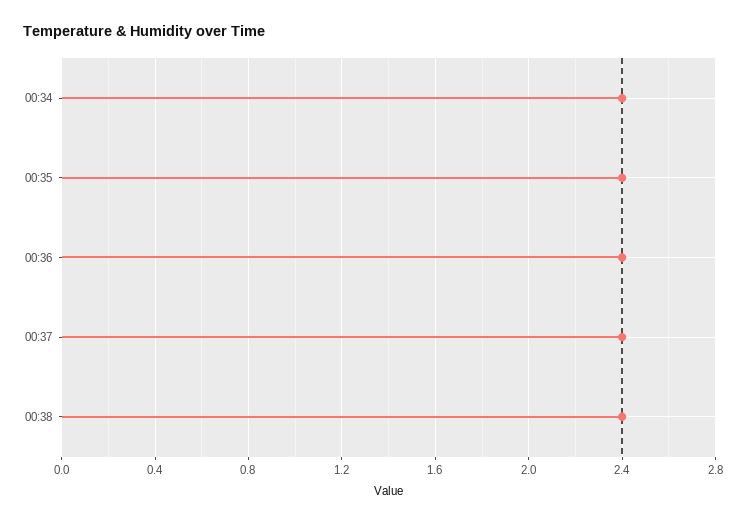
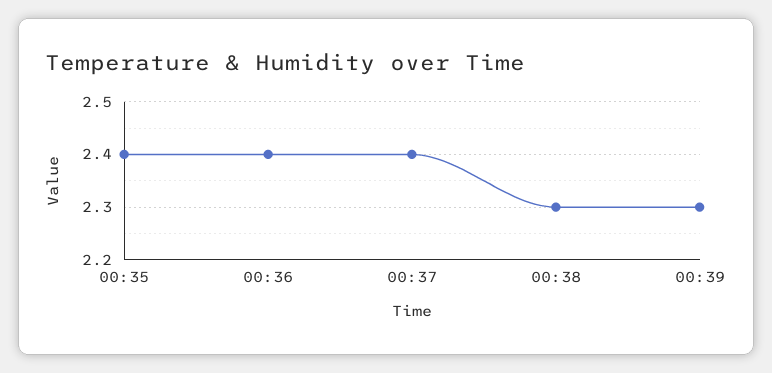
00:34: 2.4 -> none
00:38: 2.4 -> 2.3
00:39: none -> 2.3

